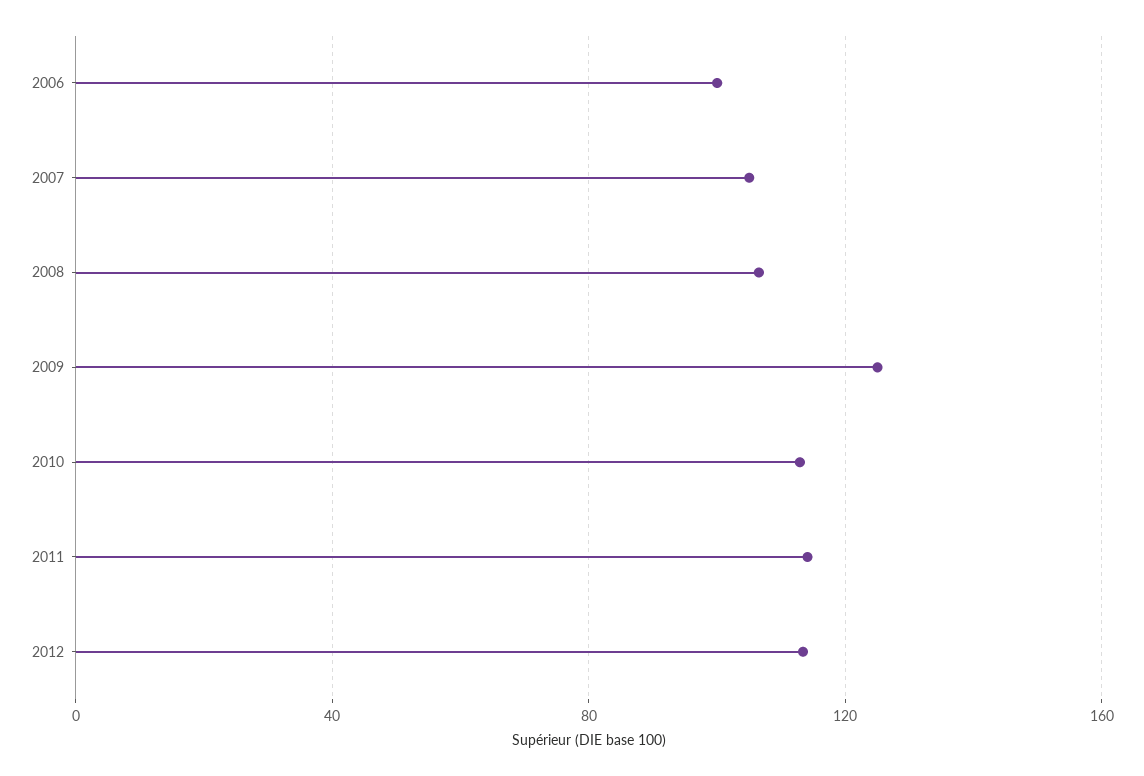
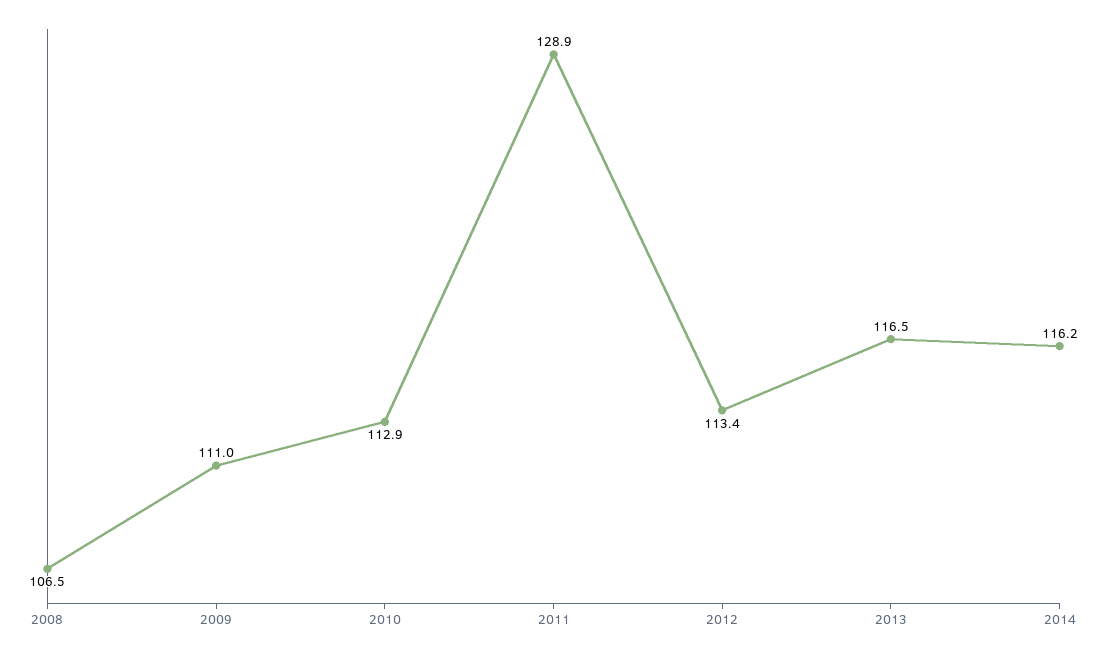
2006: 100 -> none
2007: 105 -> none
2009: 125 -> 111
2011: 115 -> 128.9
2013: none -> 116.5
2014: none -> 116.2

